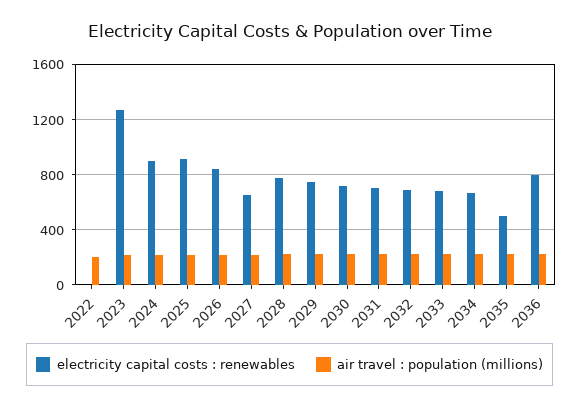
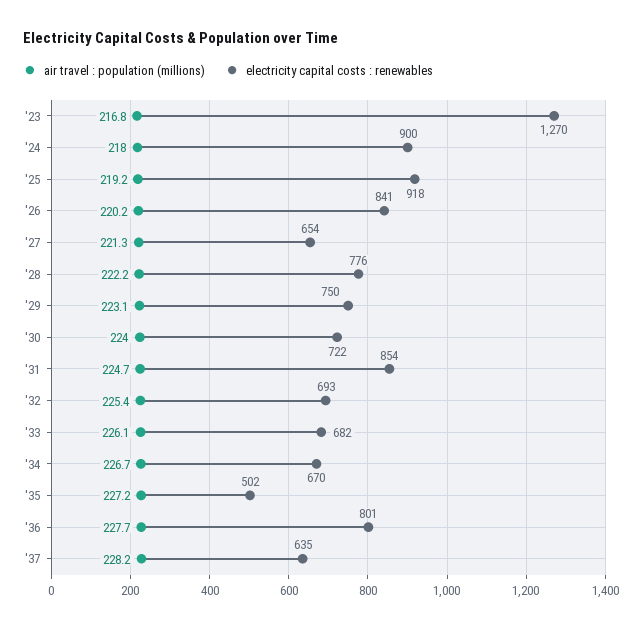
electricity capital costs : renewables, 2022: 0 -> none
air travel : population (millions), 2022: 200 -> none
electricity capital costs : renewables, 2031: 700 -> 854
air travel : population (millions), '37: none -> 228.2
electricity capital costs : renewables, '37: none -> 635

